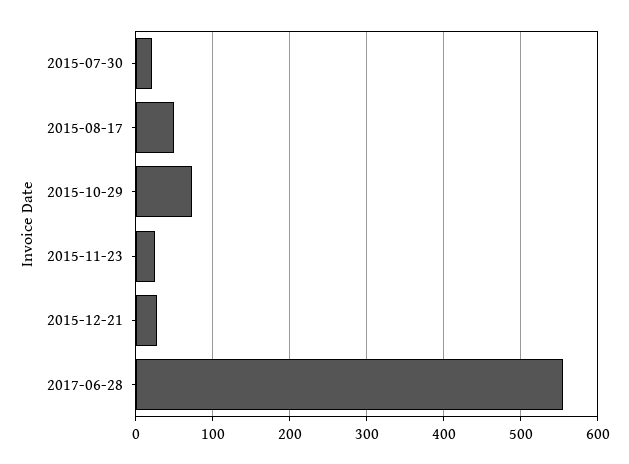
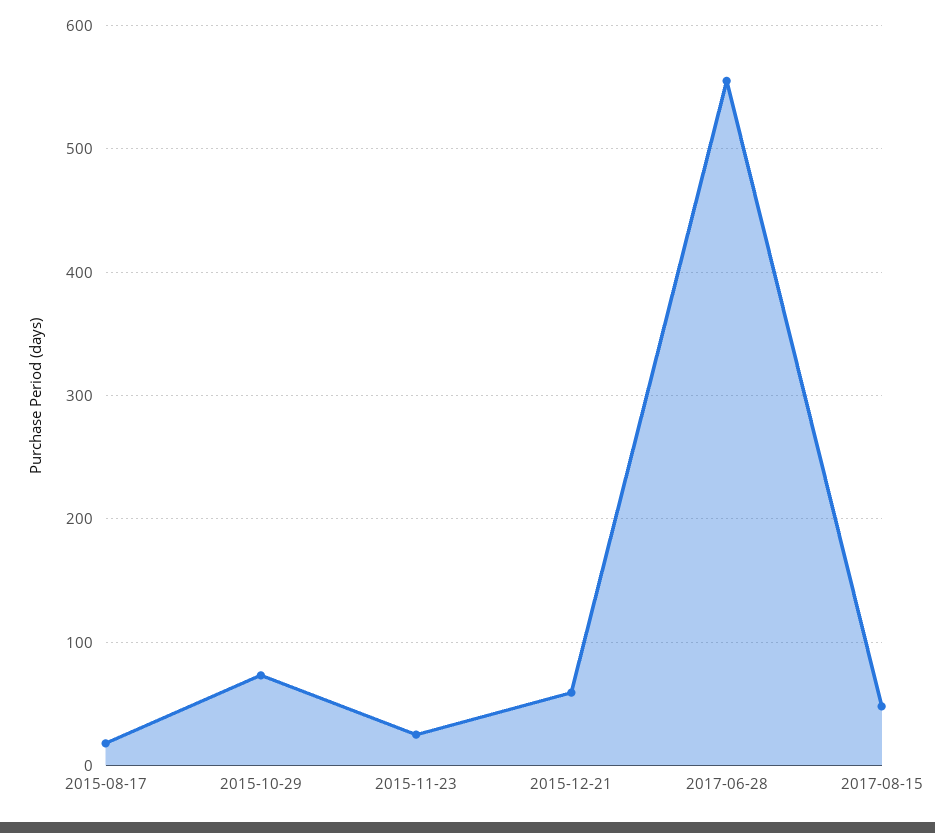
2015-07-30: 20 -> none
2015-08-17: 50 -> 20
2015-12-21: 30 -> 60
2017-08-15: none -> 50

